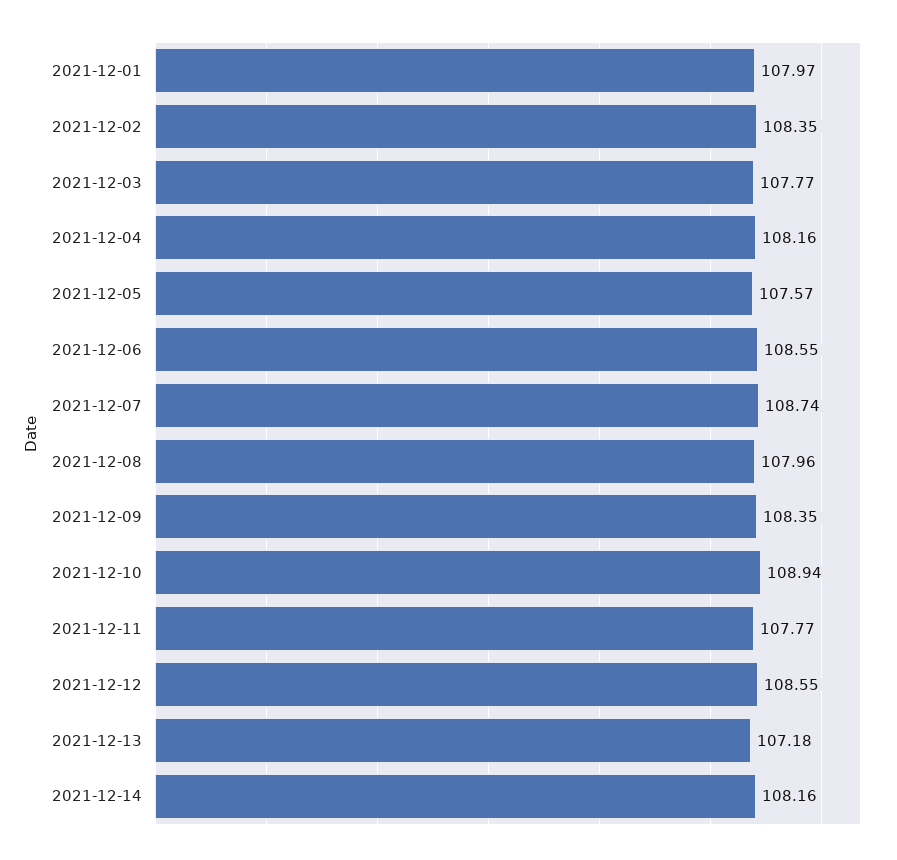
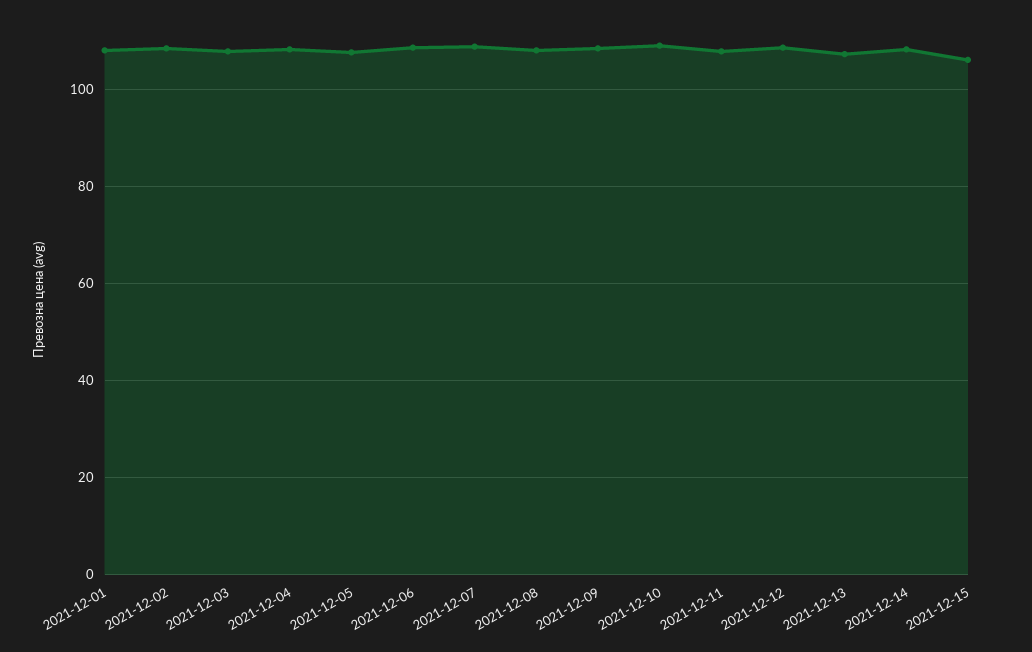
2021-12-15: none -> 106

